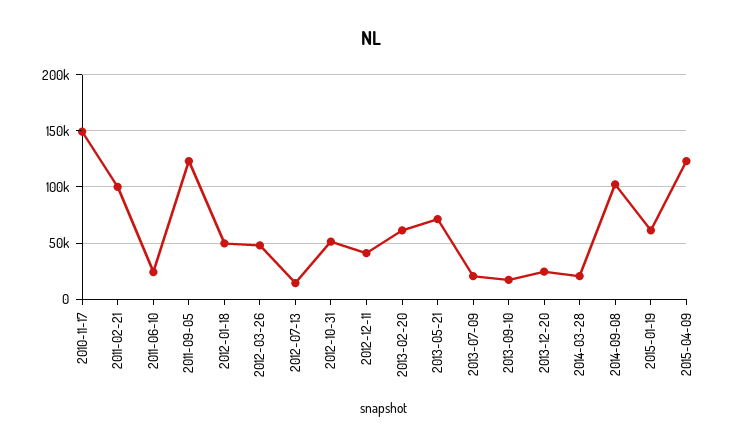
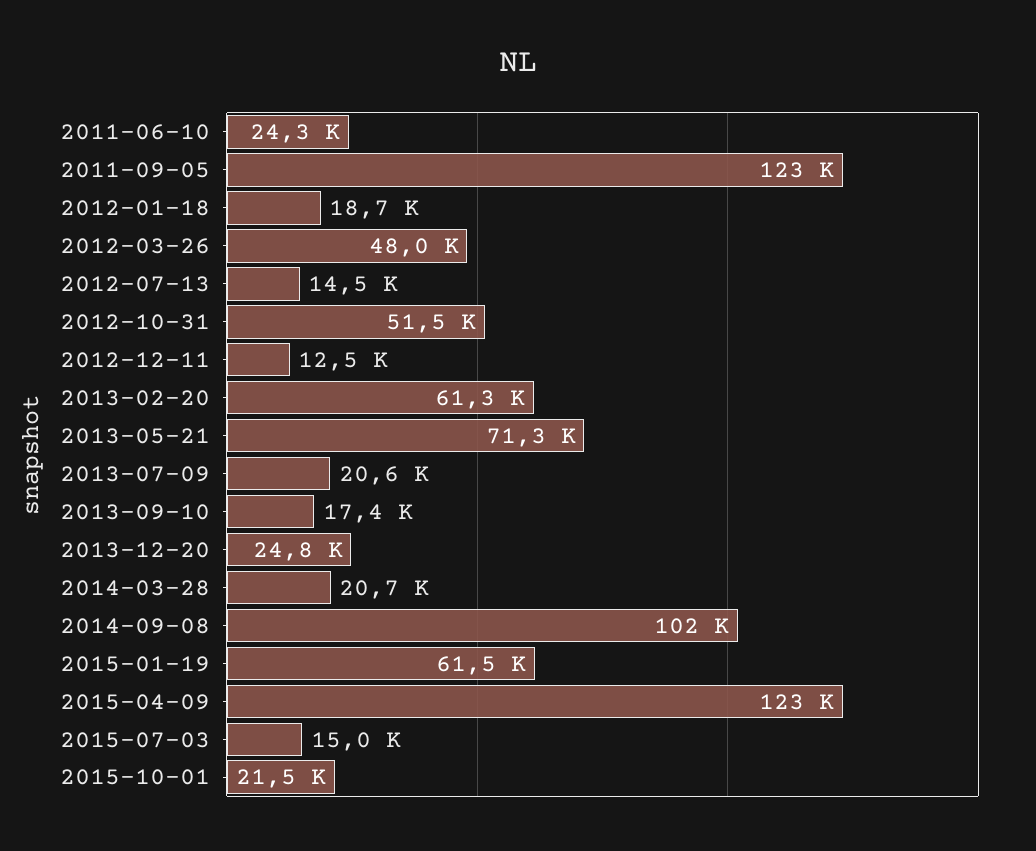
2010-11-17: 150000 -> none
2011-02-21: 100000 -> none
2012-01-18: 50000 -> 18700
2012-12-11: 40000 -> 12500
2015-07-03: none -> 15000
2015-10-01: none -> 21500

